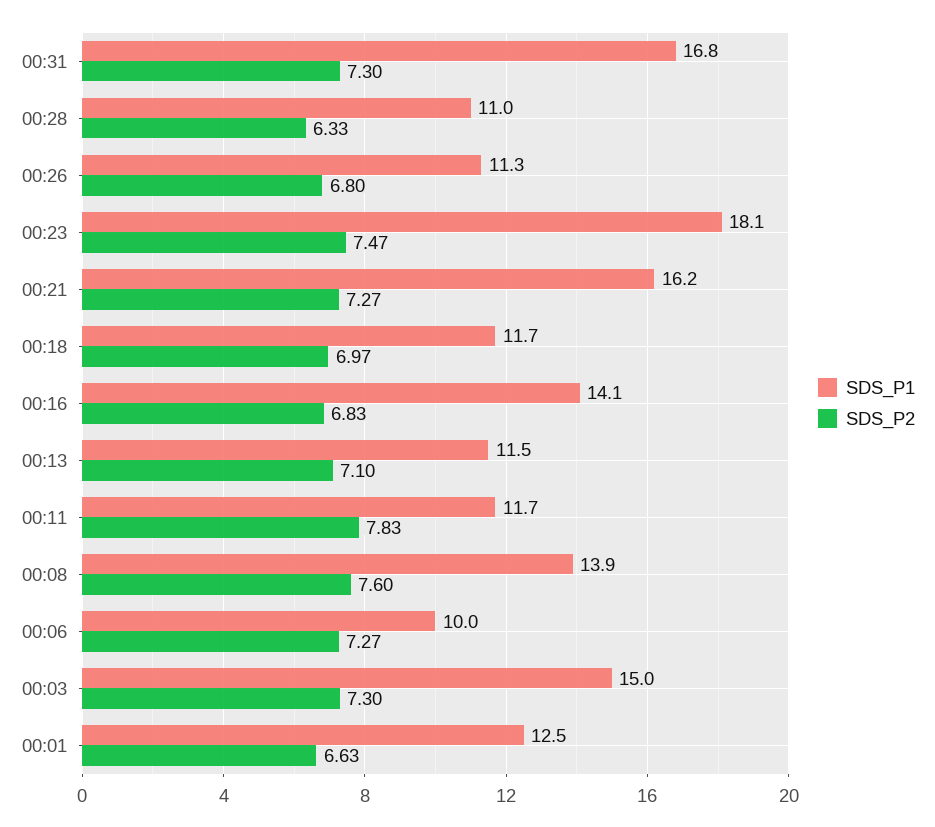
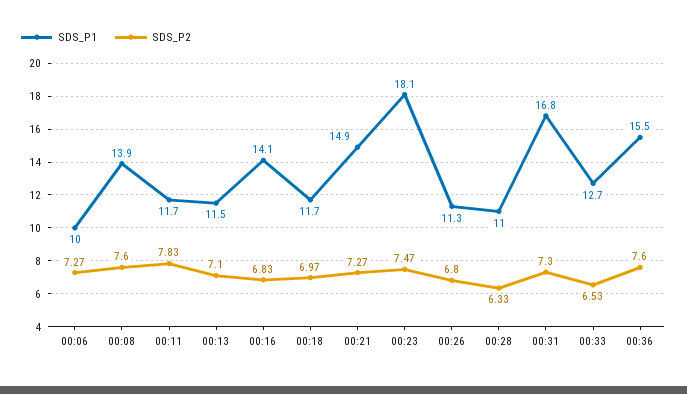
SDS_P1, 00:21: 16.2 -> 14.9
SDS_P1, 00:03: 15 -> none
SDS_P2, 00:03: 7.3 -> none
SDS_P1, 00:01: 12.5 -> none
SDS_P2, 00:01: 6.63 -> none
SDS_P1, 00:33: none -> 12.7
SDS_P2, 00:33: none -> 6.53
SDS_P1, 00:36: none -> 15.5
SDS_P2, 00:36: none -> 7.6

